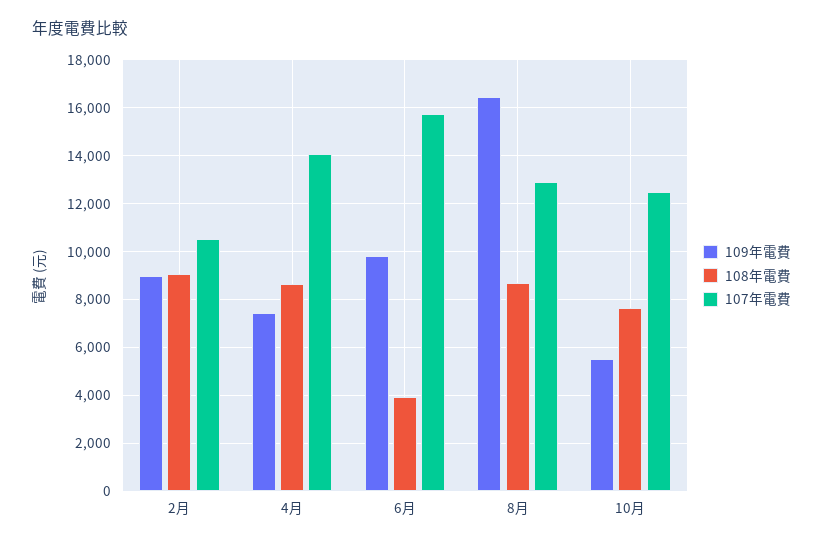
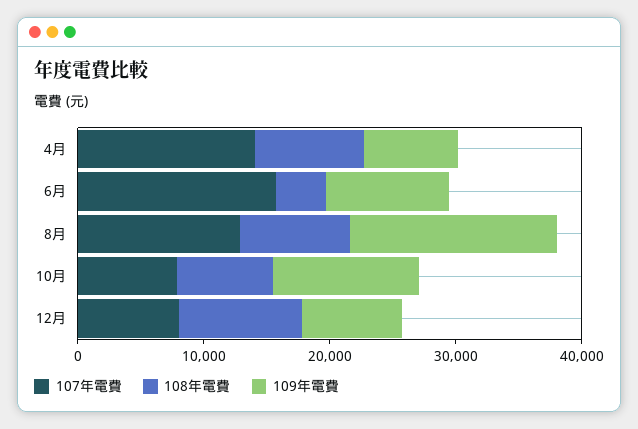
109年電費, 2月: 9000 -> none
108年電費, 2月: 9000 -> none
107年電費, 2月: 10500 -> none
109年電費, 10月: 5500 -> 12000
107年電費, 10月: 12500 -> 8000
107年電費, 12月: none -> 8000
108年電費, 12月: none -> 10000
109年電費, 12月: none -> 8000

